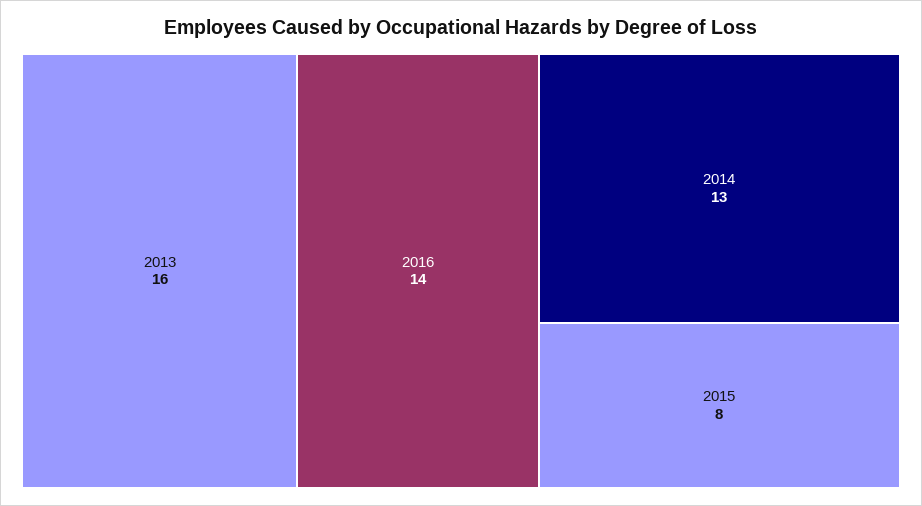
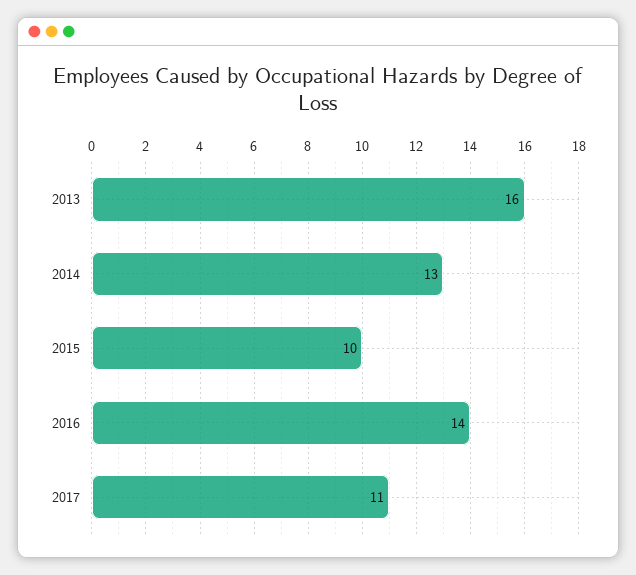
2015: 8 -> 10
2017: none -> 11

